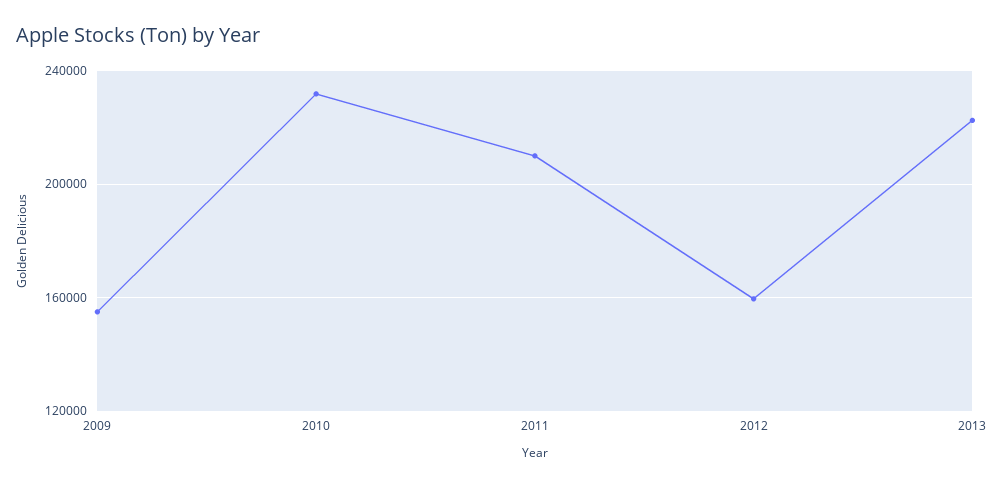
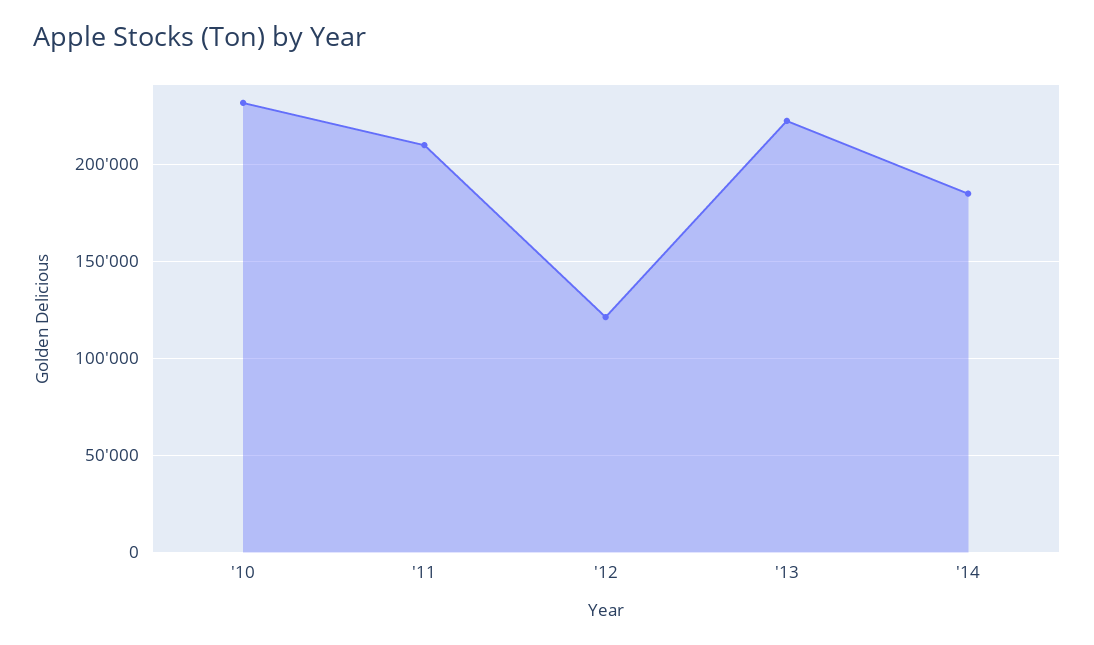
2009: 155000 -> none
2012: 160000 -> 120000
'14: none -> 185000

